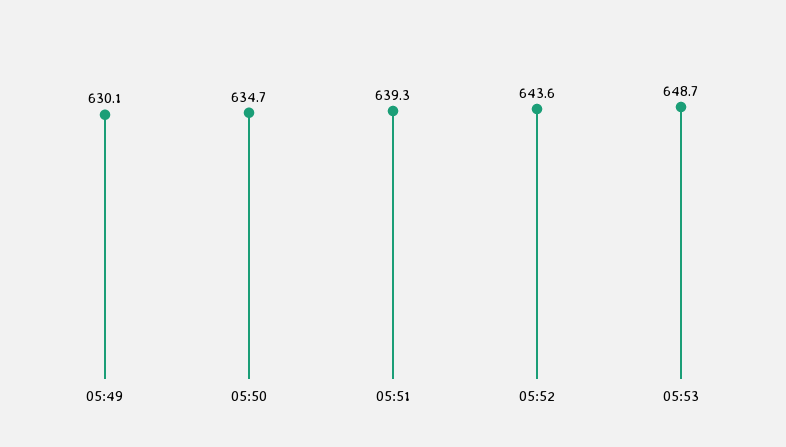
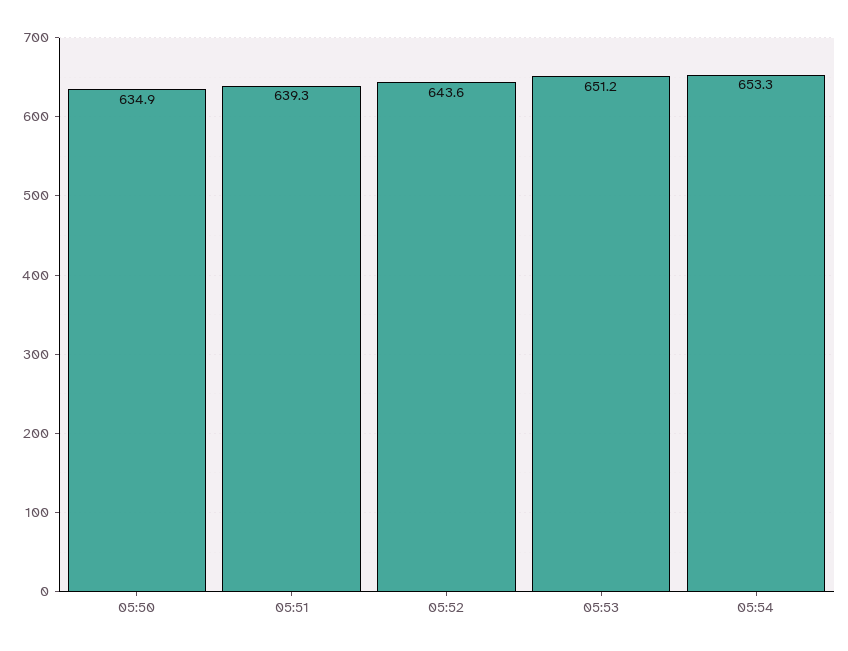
05:49: 630.1 -> none
05:50: 634.7 -> 634.9
05:53: 648.7 -> 651.2
05:54: none -> 653.3

